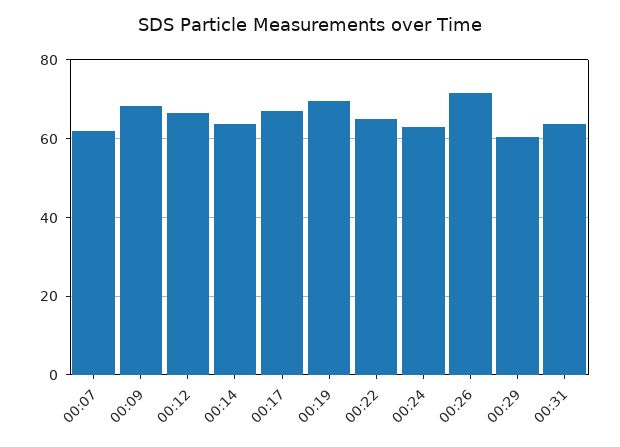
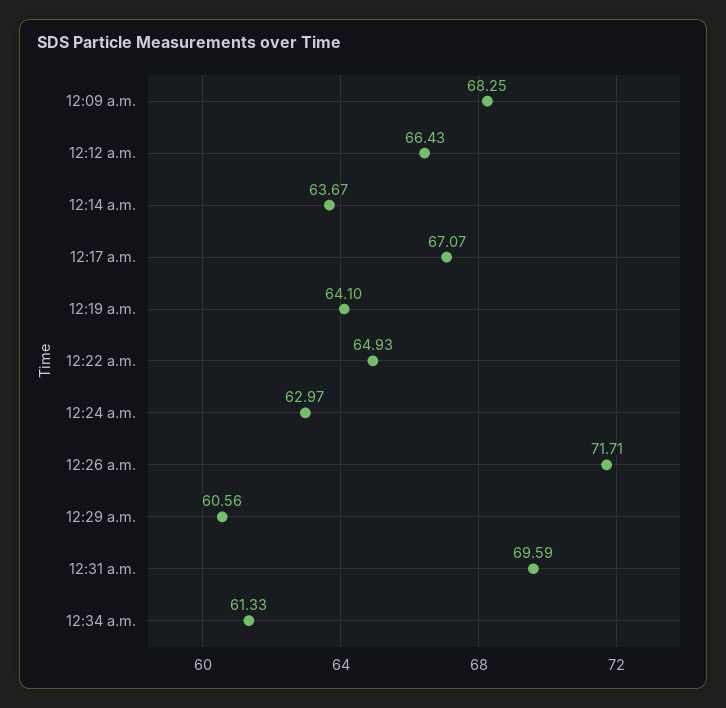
00:07: 62 -> none
00:19: 70 -> 64.1
00:31: 64 -> 69.59
12:34 a.m.: none -> 61.33

